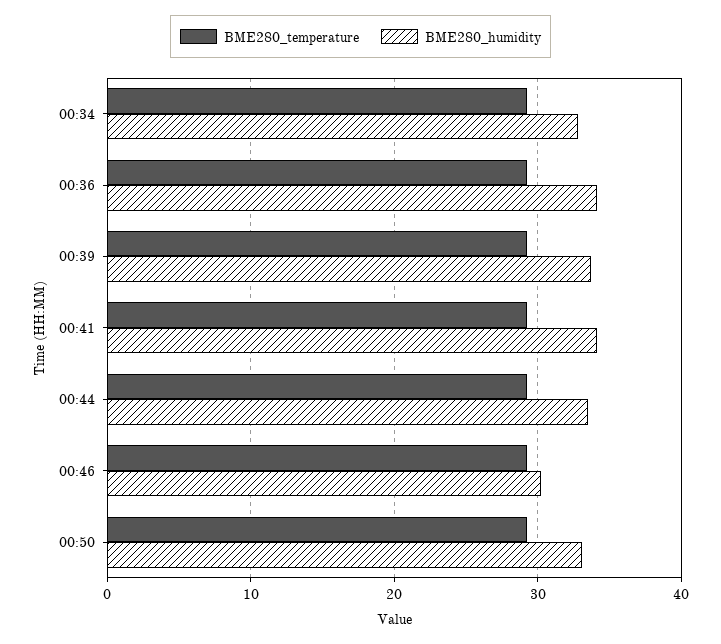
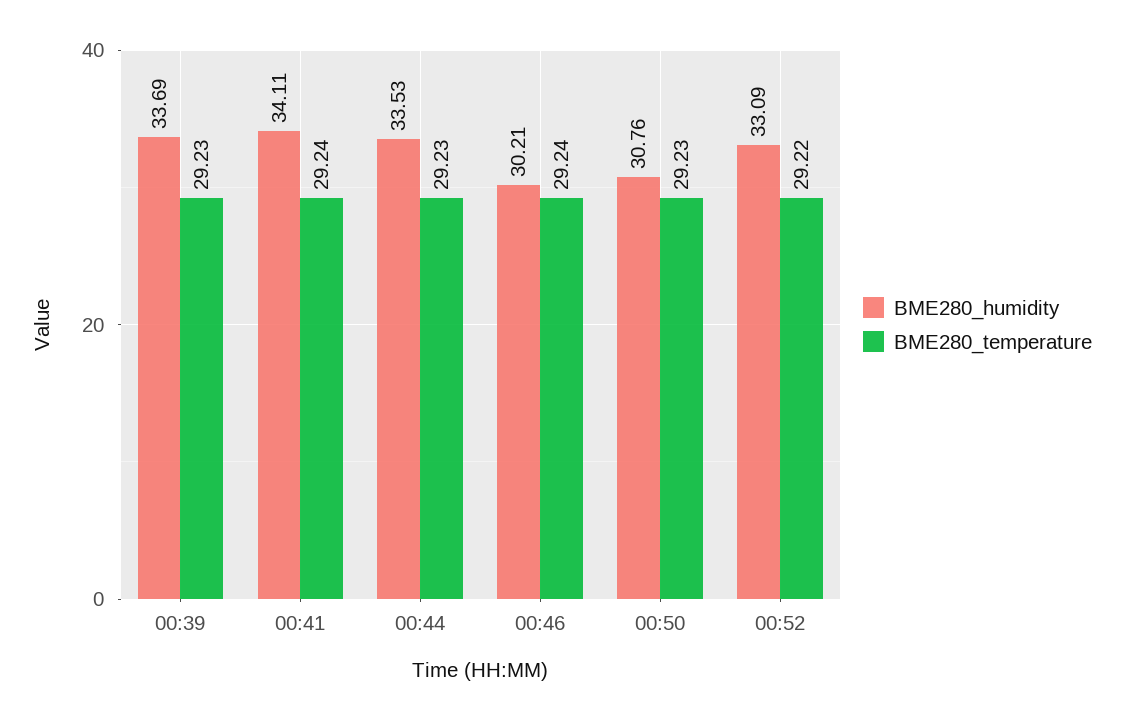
BME280_temperature, 00:34: 29 -> none
BME280_humidity, 00:34: 33 -> none
BME280_temperature, 00:36: 29 -> none
BME280_humidity, 00:36: 34 -> none
BME280_humidity, 00:50: 33 -> 30.76
BME280_humidity, 00:52: none -> 33.09
BME280_temperature, 00:52: none -> 29.22

